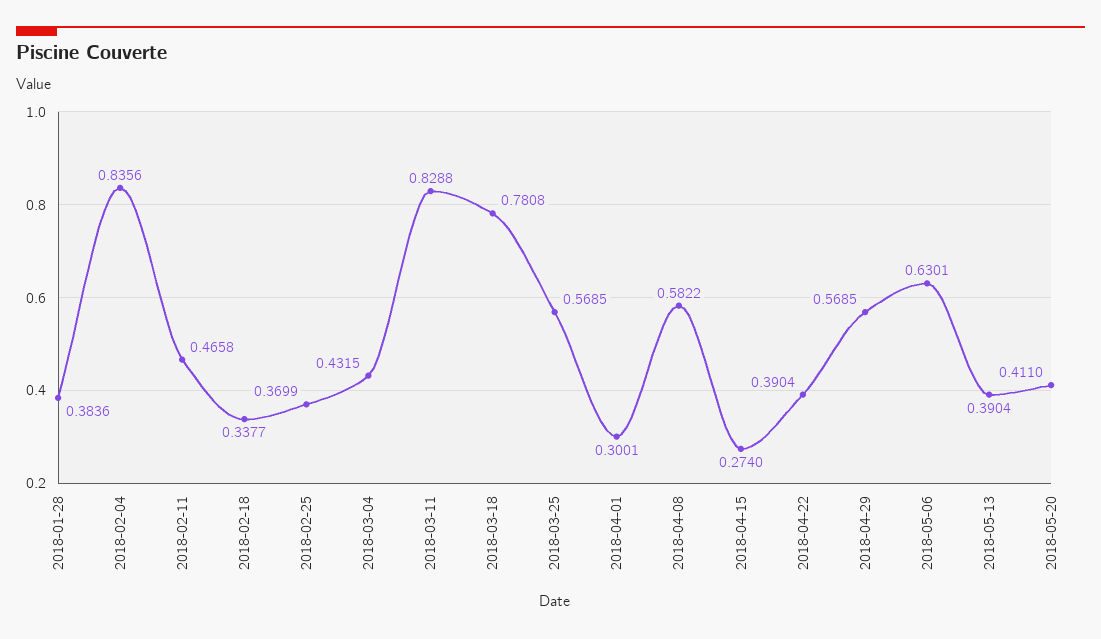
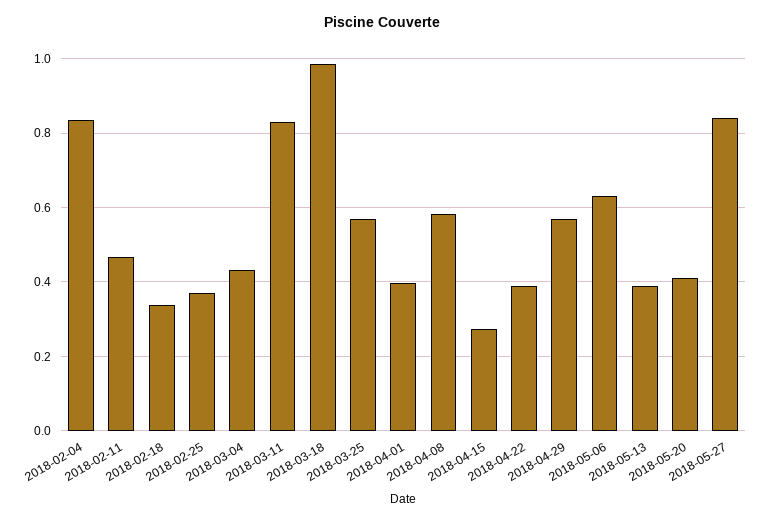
2018-01-28: 0.3836 -> none
2018-03-18: 0.7808 -> 0.98
2018-04-01: 0.3001 -> 0.4
2018-05-27: none -> 0.84

